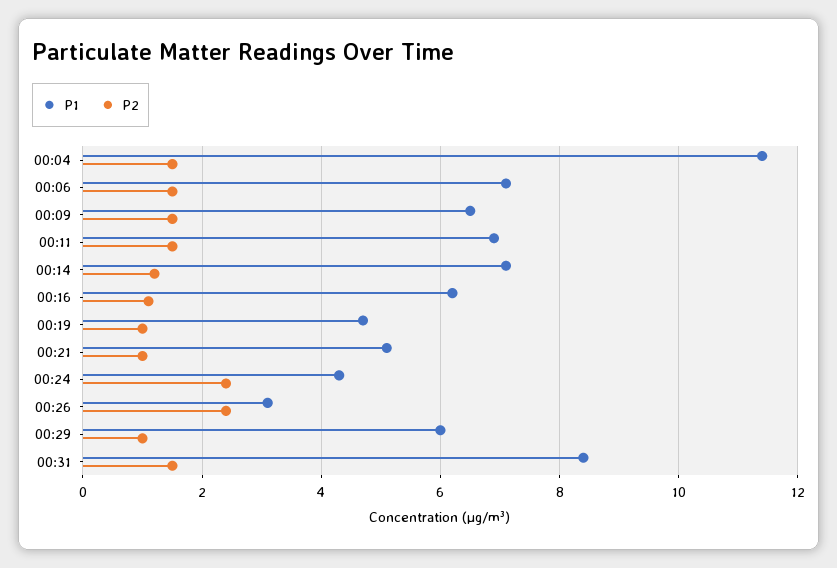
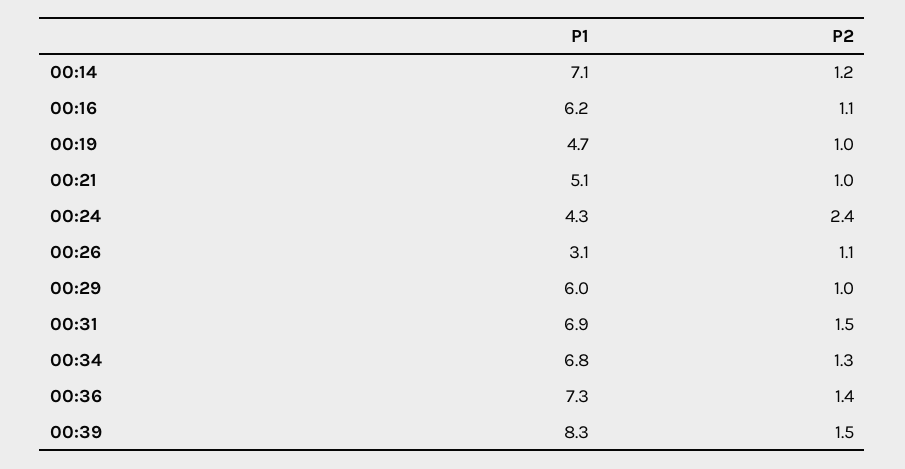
P1, 00:04: 11.5 -> none
P2, 00:04: 1.5 -> none
P1, 00:06: 7 -> none
P2, 00:06: 1.5 -> none
P1, 00:09: 6.5 -> none
P2, 00:09: 1.5 -> none
P1, 00:11: 7 -> none
P2, 00:11: 1.5 -> none
P2, 00:26: 2.5 -> 1.1
P1, 00:31: 8.5 -> 6.9
P1, 00:34: none -> 6.8
P2, 00:34: none -> 1.3
P1, 00:36: none -> 7.3
P2, 00:36: none -> 1.4
P1, 00:39: none -> 8.3
P2, 00:39: none -> 1.5

